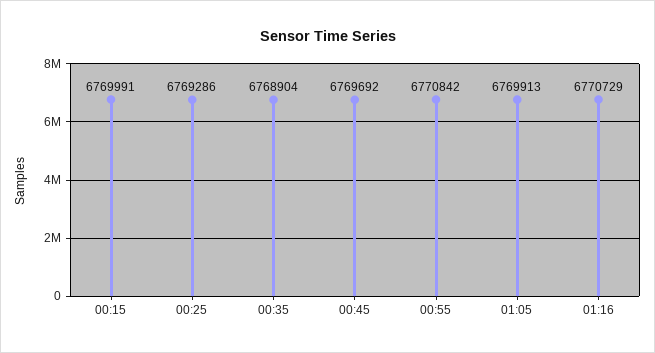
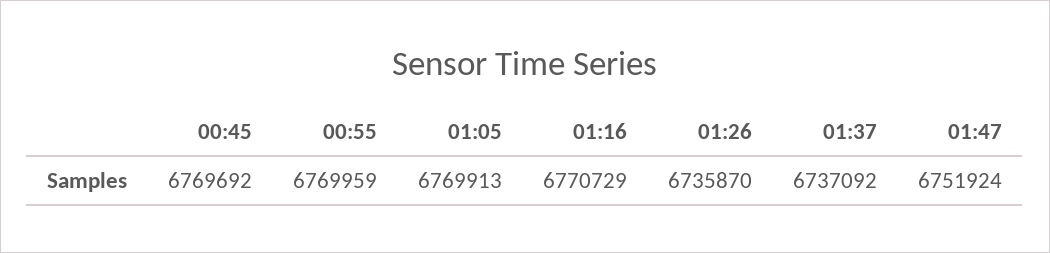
00:15: 6769991 -> none
00:25: 6769286 -> none
00:35: 6768904 -> none
00:55: 6770842 -> 6769959
01:26: none -> 6735870
01:37: none -> 6737092
01:47: none -> 6751924

